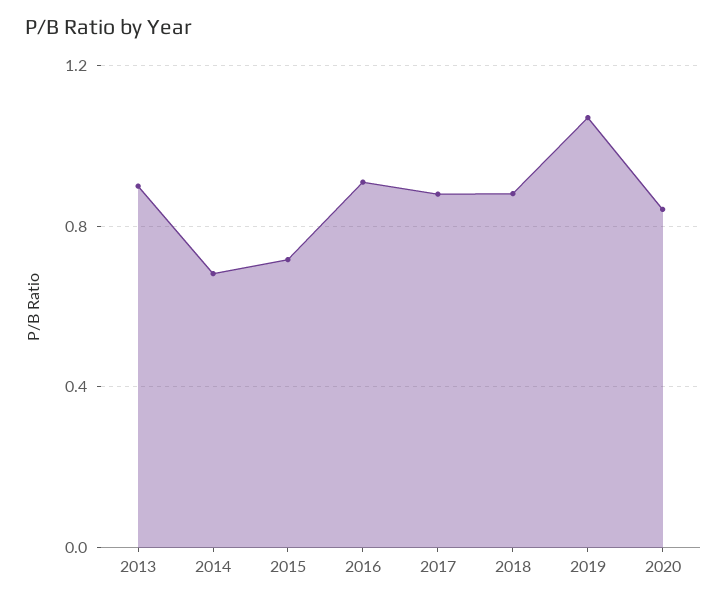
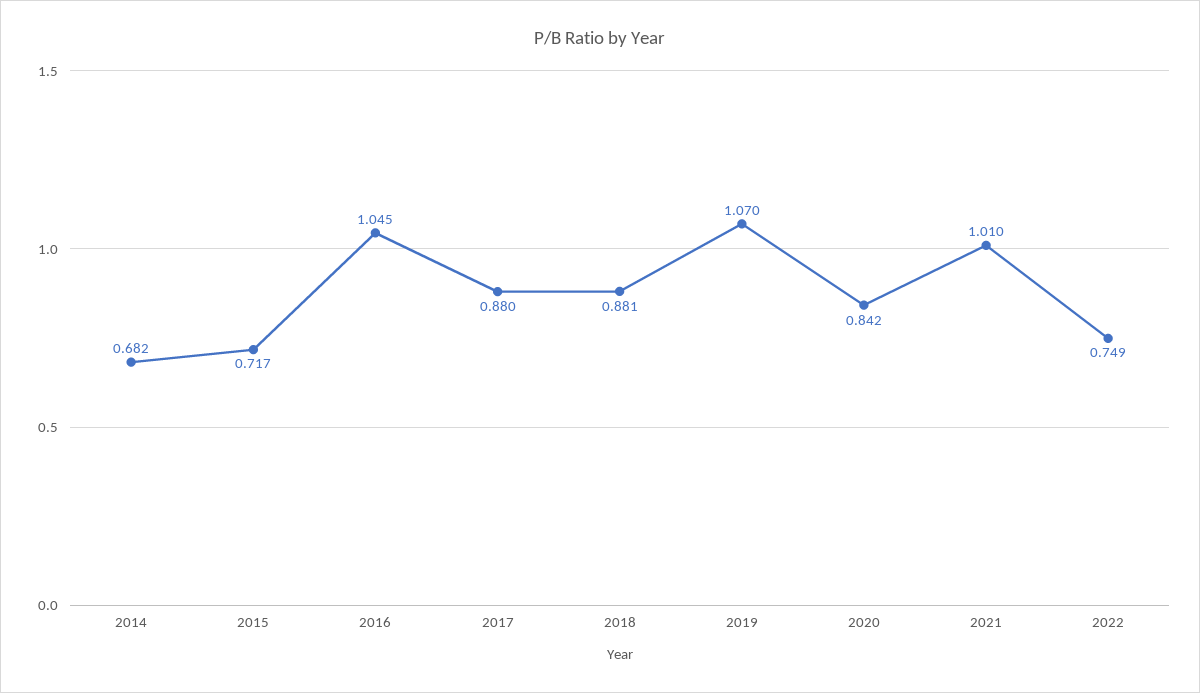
2013: 0.9 -> none
2016: 0.9 -> 1.045
2021: none -> 1.01
2022: none -> 0.749

